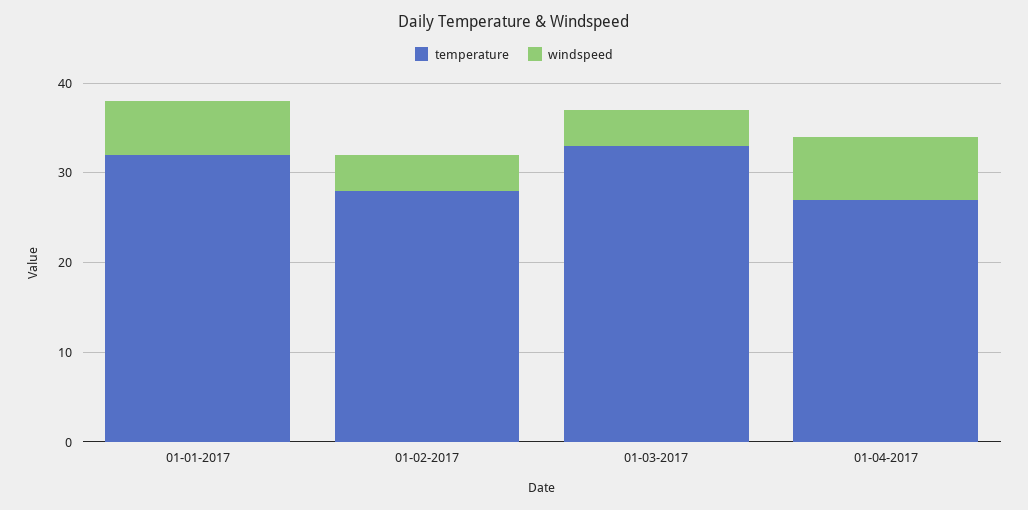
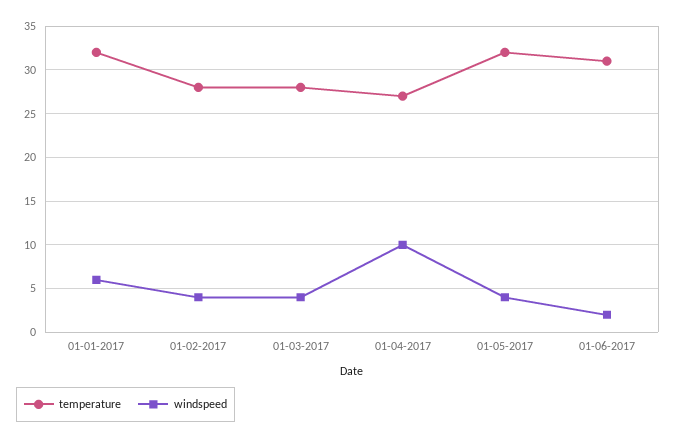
temperature, 01-03-2017: 33 -> 28
windspeed, 01-04-2017: 7 -> 10
temperature, 01-05-2017: none -> 32
windspeed, 01-05-2017: none -> 4
temperature, 01-06-2017: none -> 31
windspeed, 01-06-2017: none -> 2

